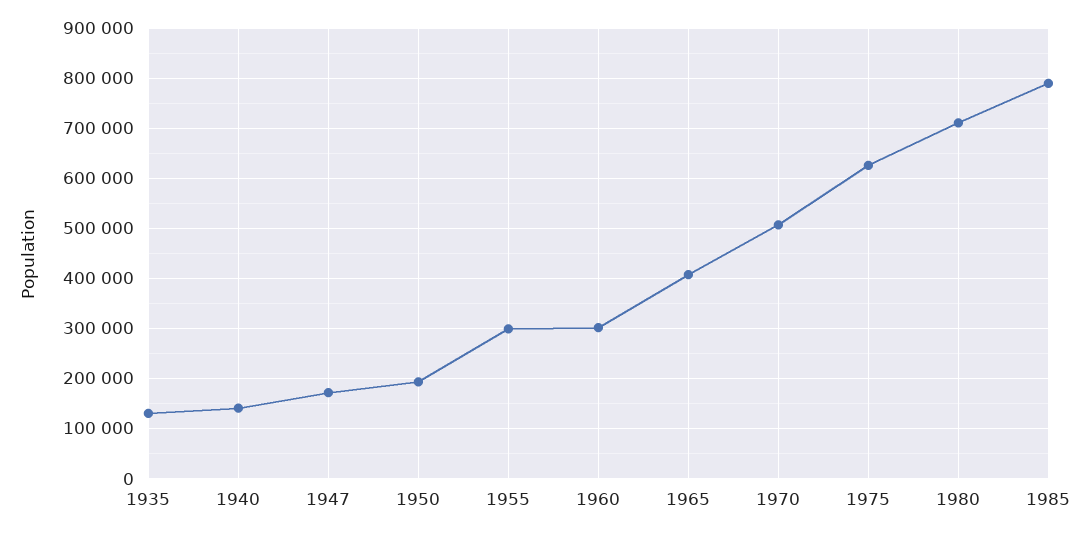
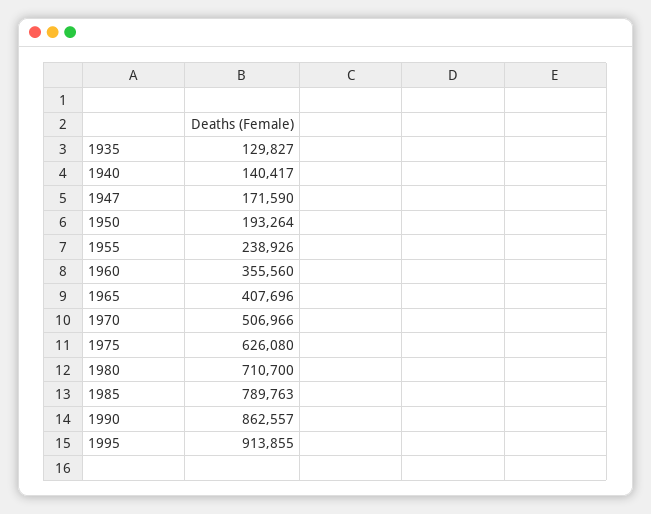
1955: 300000 -> 238926
1960: 300000 -> 355560
1990: none -> 862557
1995: none -> 913855

